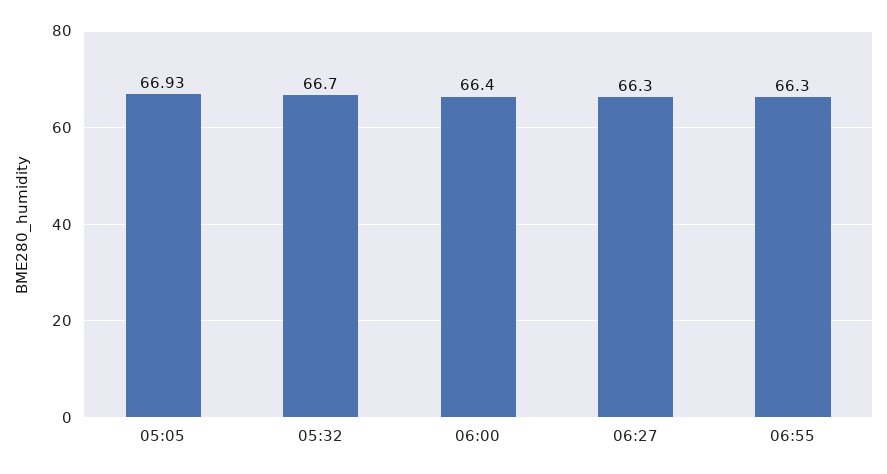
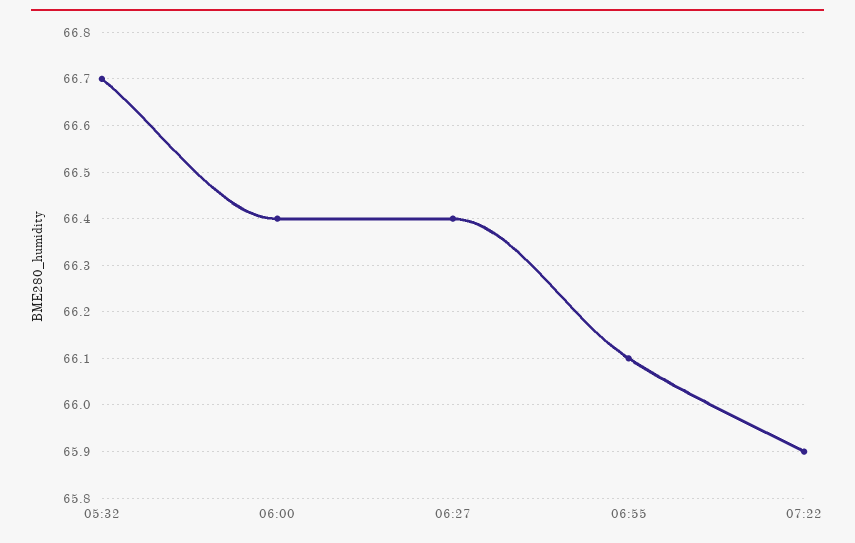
05:05: 66.93 -> none
06:27: 66.3 -> 66.4
06:55: 66.3 -> 66.1
07:22: none -> 65.9

